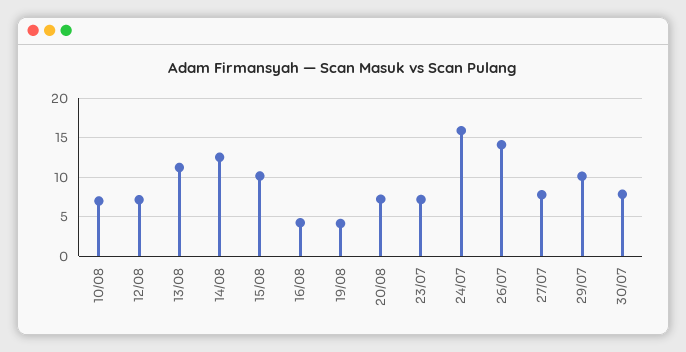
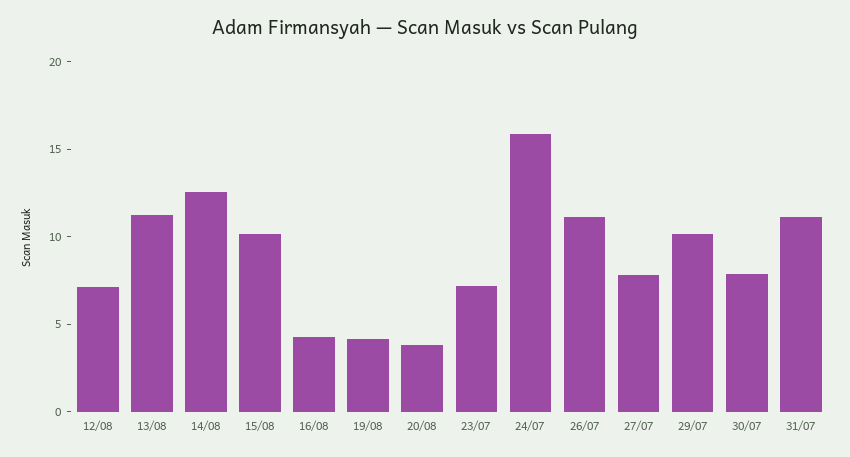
10/08: 7 -> none
20/08: 7 -> 4
26/07: 14 -> 11
31/07: none -> 11

